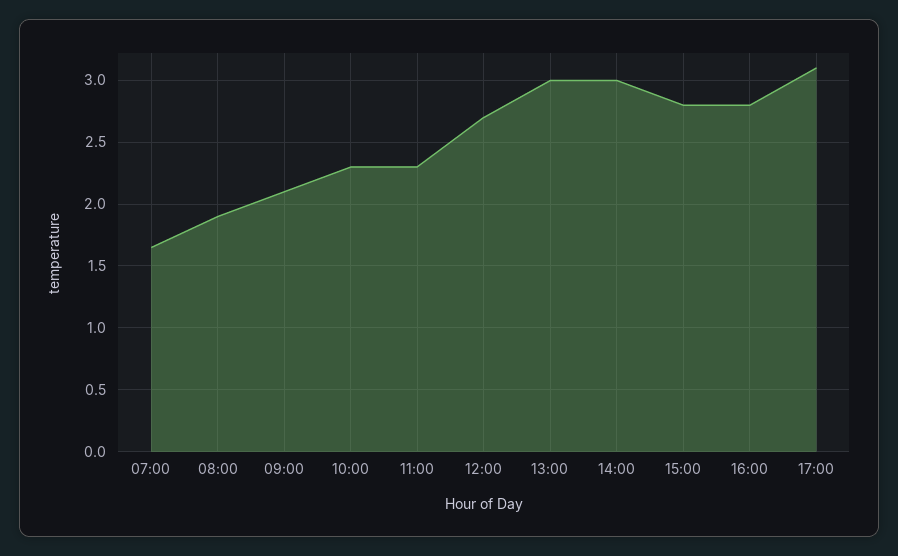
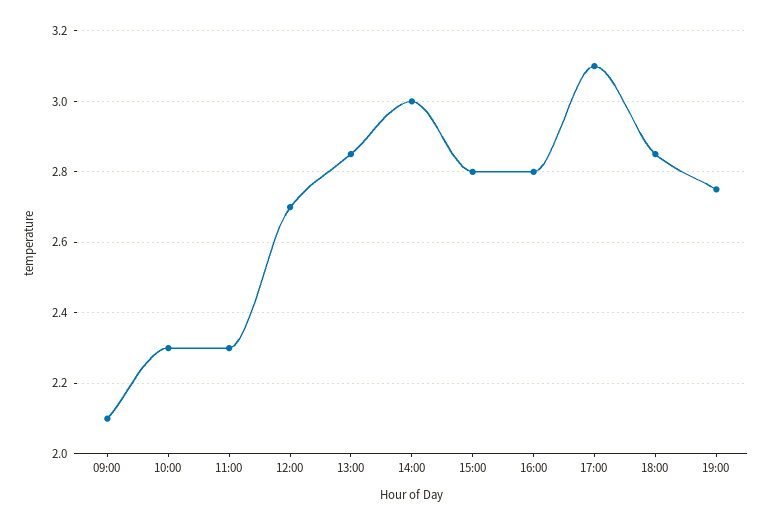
07:00: 1.65 -> none
08:00: 1.9 -> none
13:00: 3 -> 2.85
18:00: none -> 2.85
19:00: none -> 2.75

